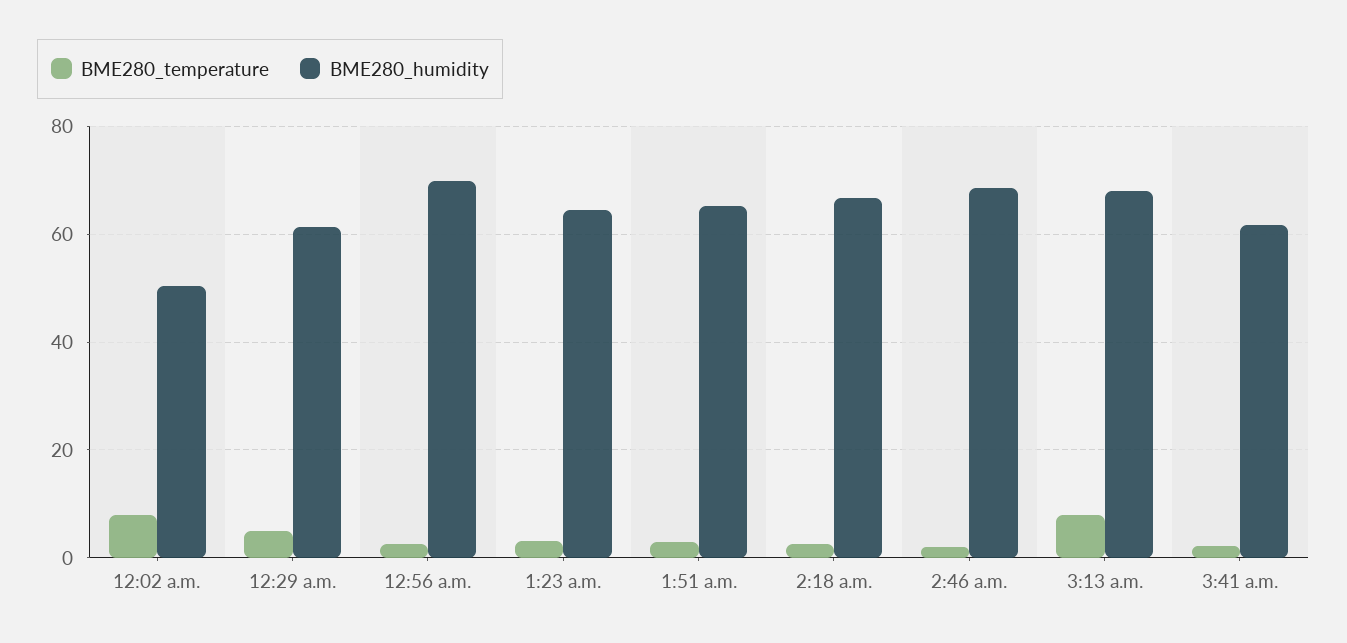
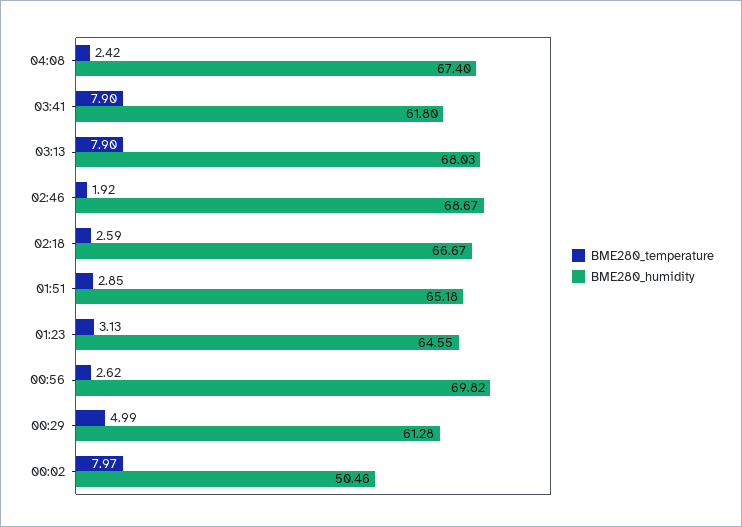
BME280_temperature, 3:41 a.m.: 2 -> 7.9
BME280_temperature, 04:08: none -> 2.42
BME280_humidity, 04:08: none -> 67.4

